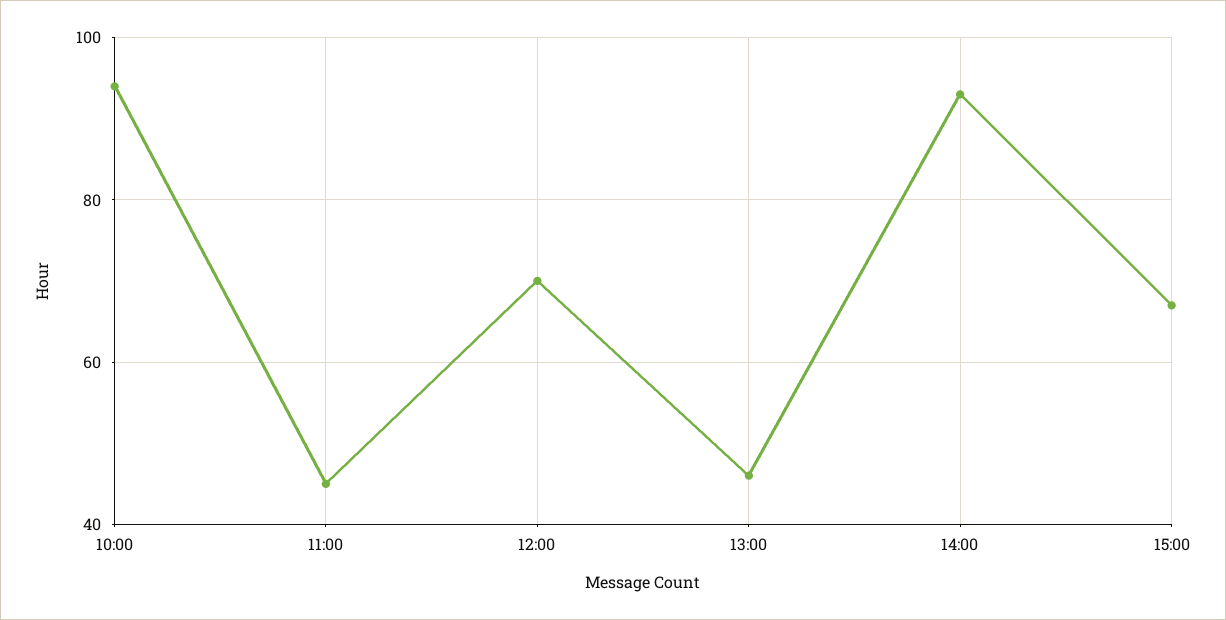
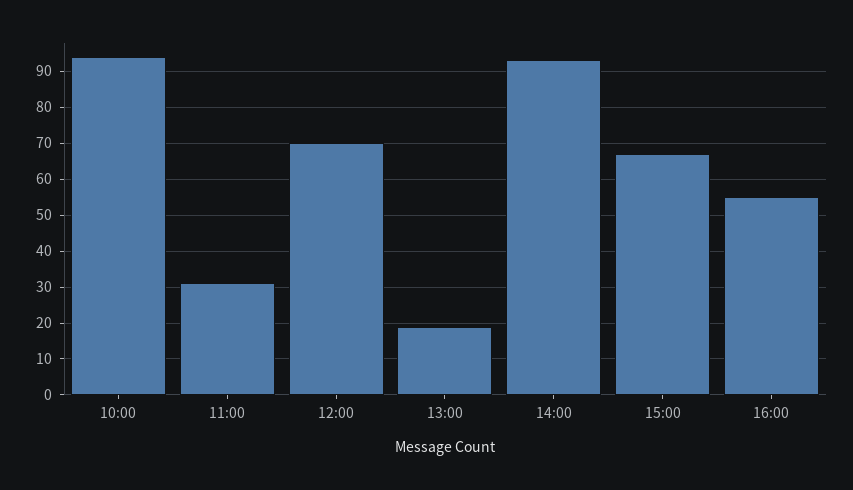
11:00: 45 -> 30
13:00: 45 -> 20
16:00: none -> 55

